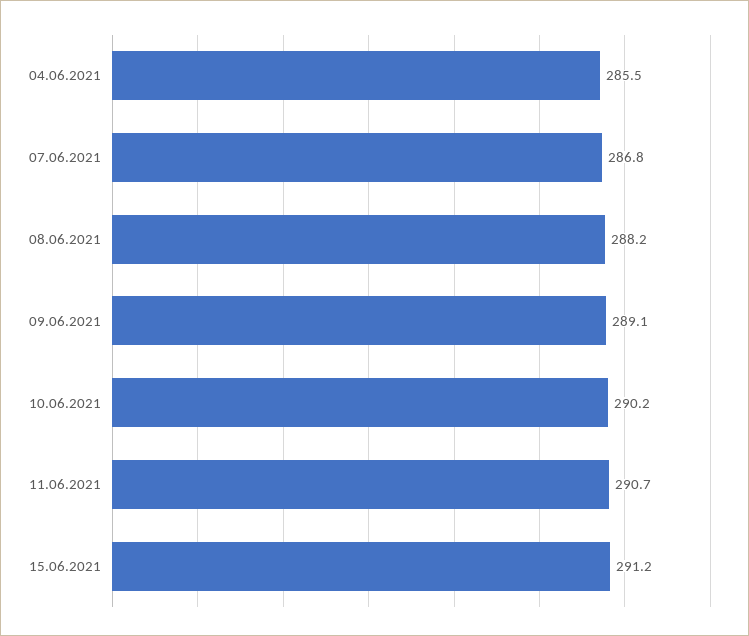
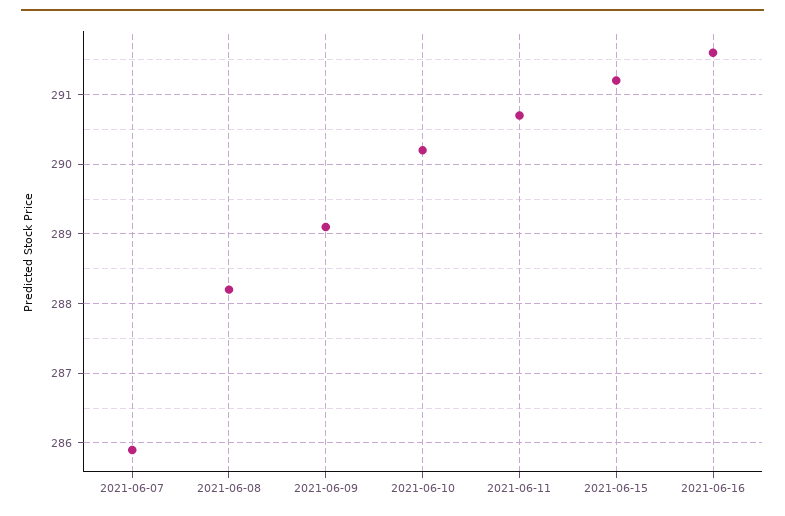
04.06.2021: 285.5 -> none
07.06.2021: 286.8 -> 285.9
2021-06-16: none -> 291.6

